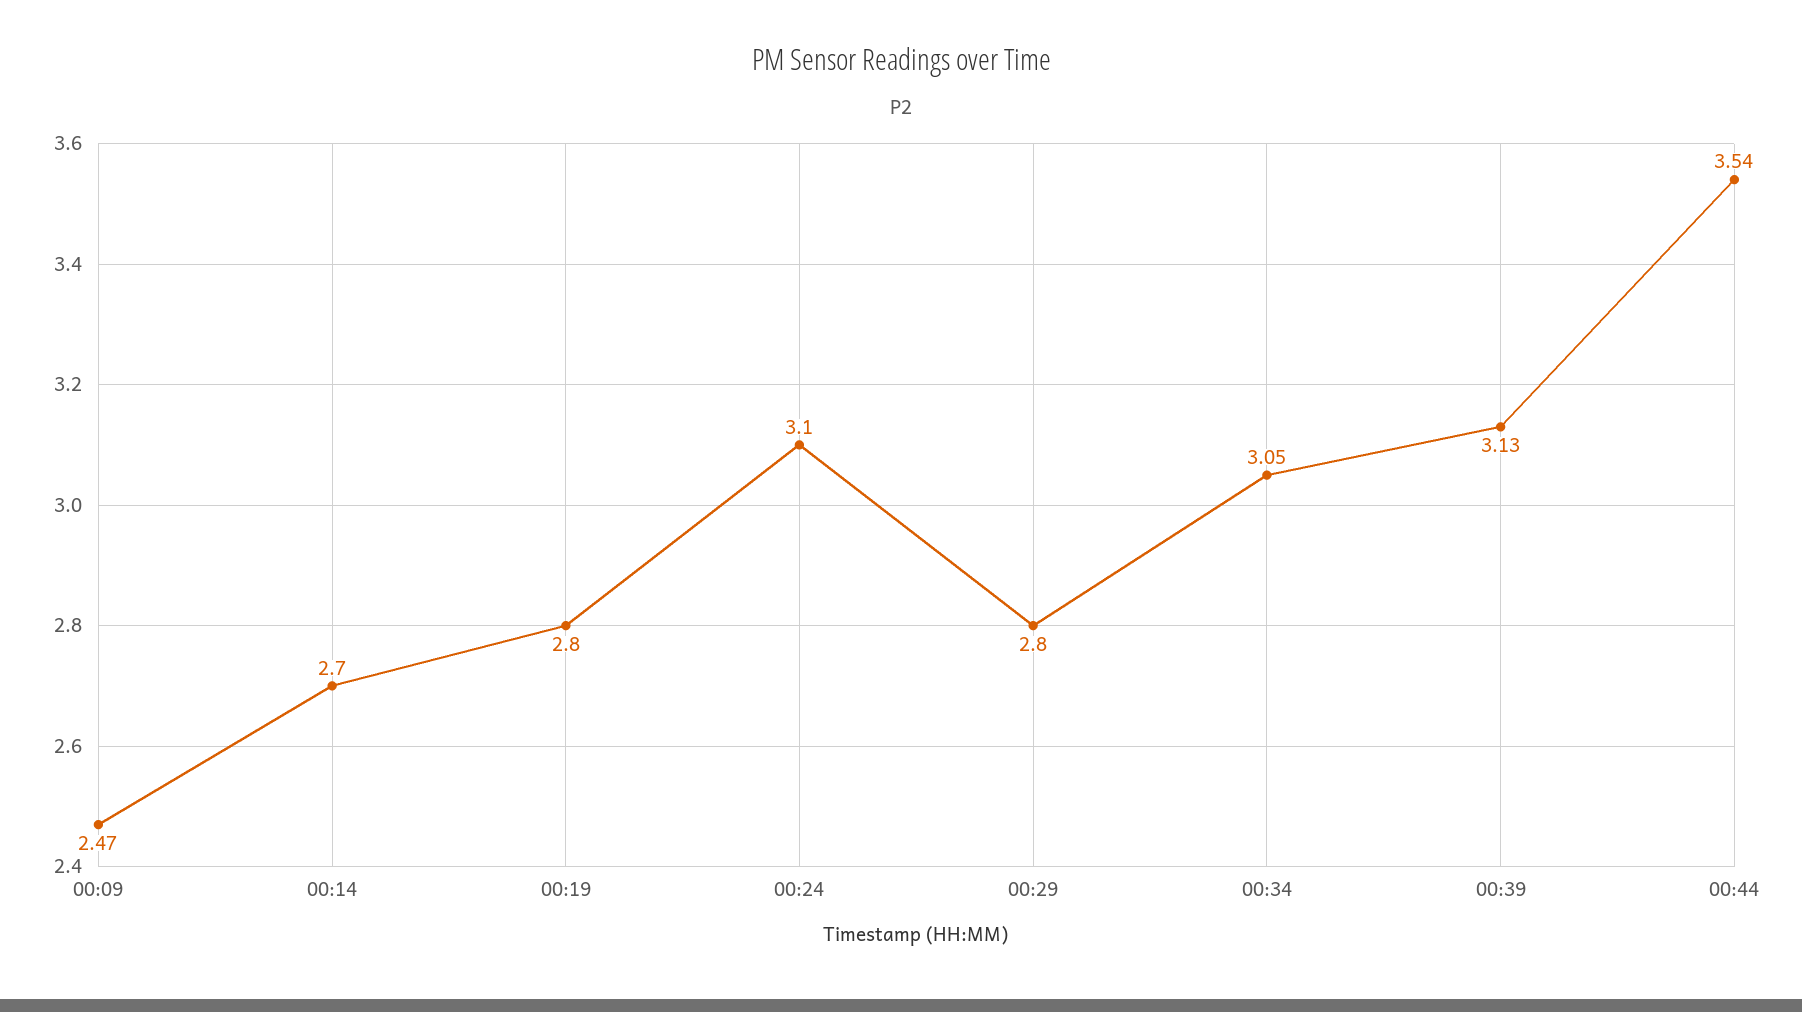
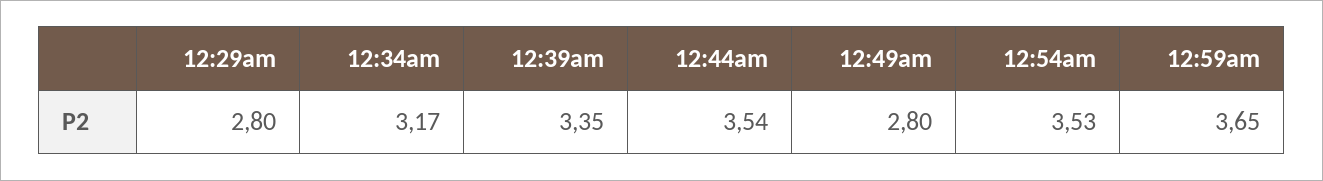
00:09: 2.47 -> none
00:14: 2.7 -> none
00:19: 2.8 -> none
00:24: 3.1 -> none
00:34: 3.05 -> 3.17
00:39: 3.13 -> 3.35
12:49am: none -> 2.8
12:54am: none -> 3.53
12:59am: none -> 3.65

